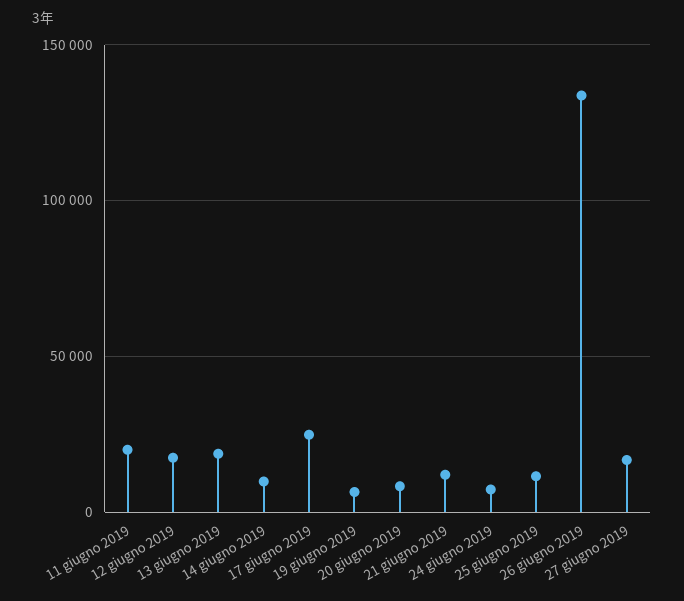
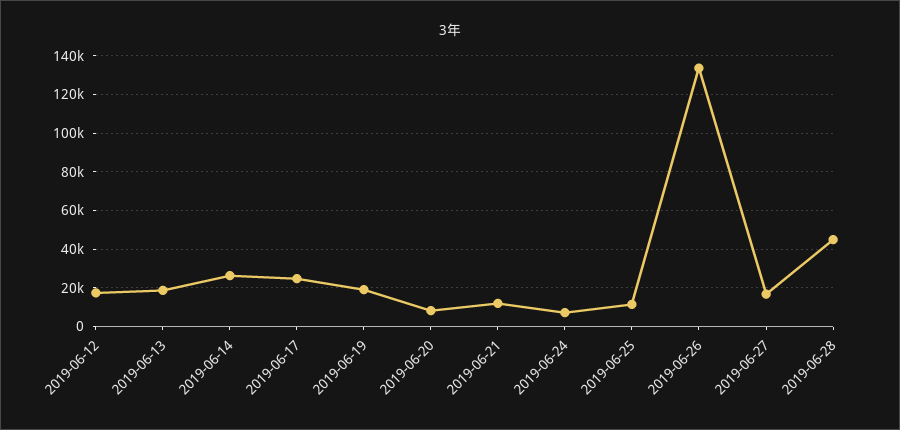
11 giugno 2019: 20000 -> none
14 giugno 2019: 10000 -> 25000
19 giugno 2019: 5000 -> 20000
2019-06-28: none -> 45000

